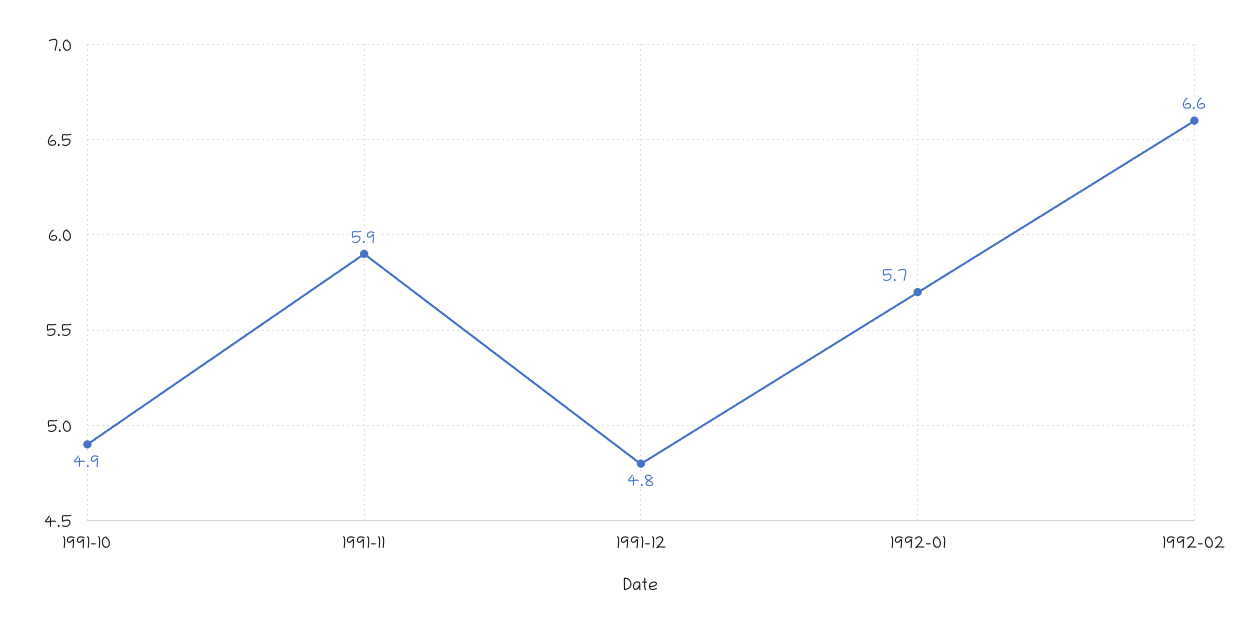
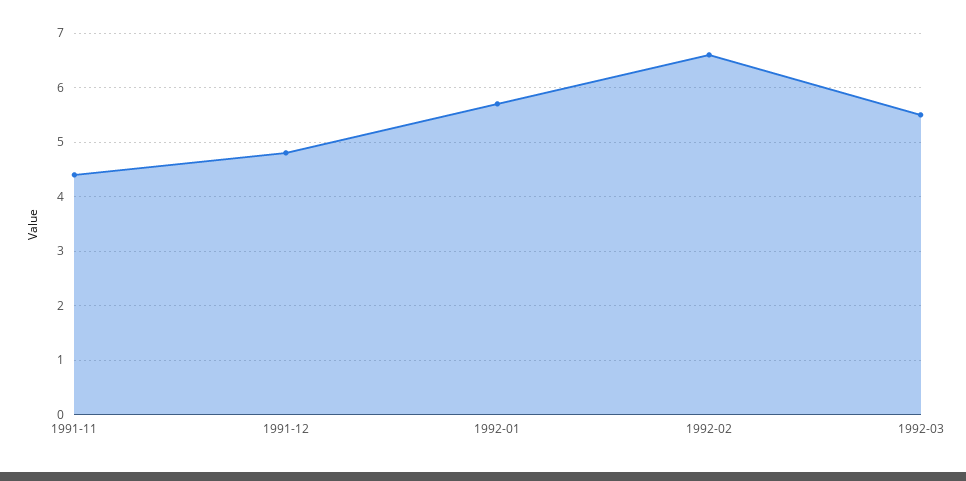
1991-10: 4.9 -> none
1991-11: 5.9 -> 4.5
1992-03: none -> 5.5

